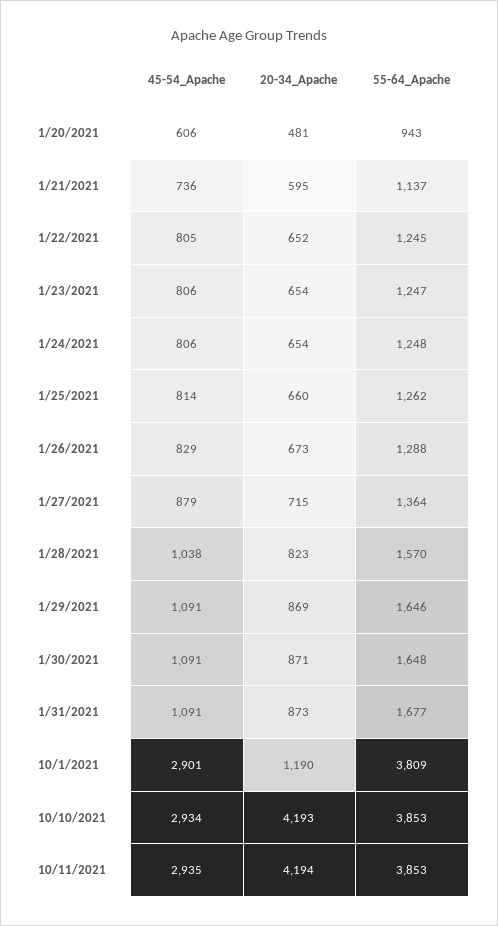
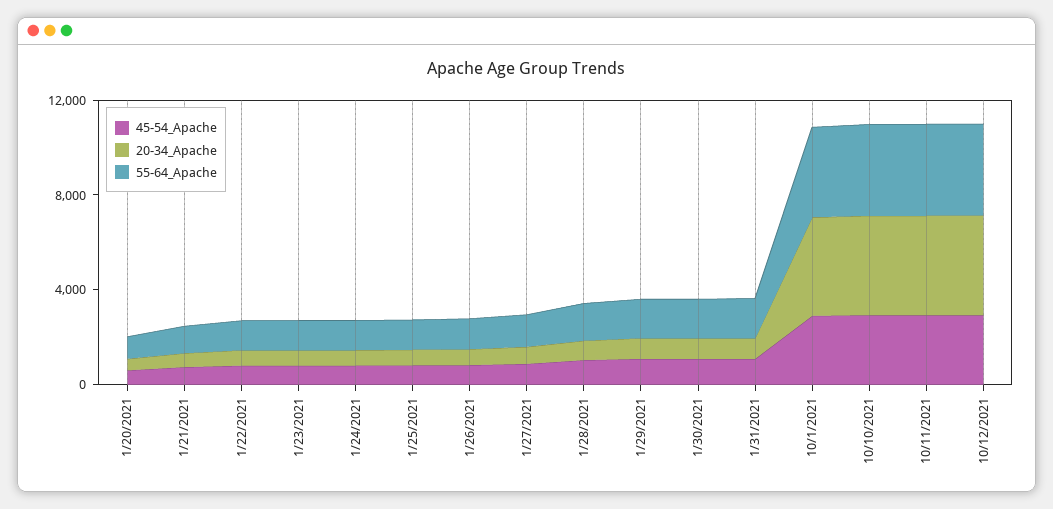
20-34_Apache, 10/1/2021: 1190 -> 4000
45-54_Apache, 10/12/2021: none -> 3000
20-34_Apache, 10/12/2021: none -> 4000
55-64_Apache, 10/12/2021: none -> 4000

